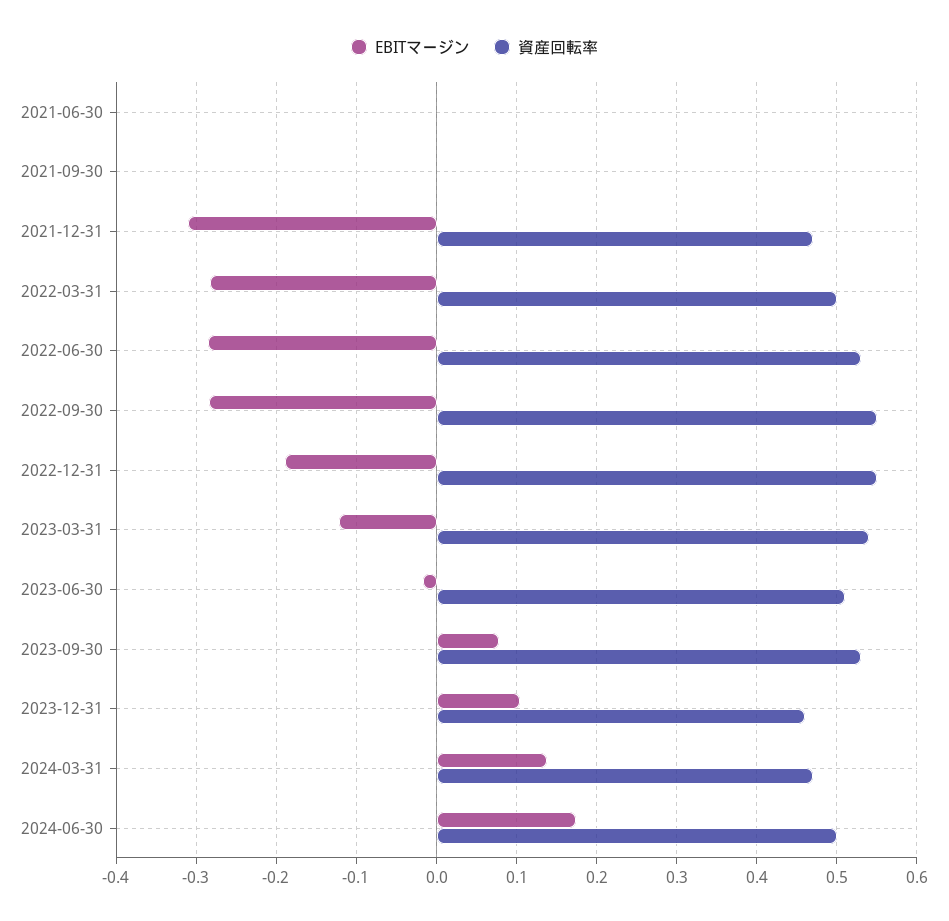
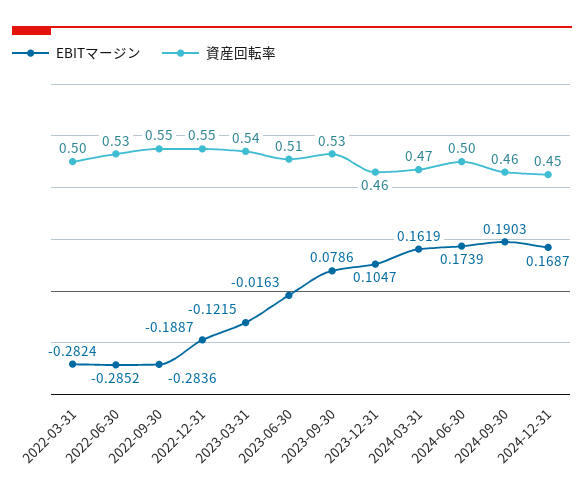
EBITマージン, 2021-06-30: 0 -> none
資産回転率, 2021-06-30: 0 -> none
EBITマージン, 2021-09-30: 0 -> none
資産回転率, 2021-09-30: 0 -> none
EBITマージン, 2021-12-31: -0.31 -> none
資産回転率, 2021-12-31: 0.47 -> none
EBITマージン, 2024-03-31: 0.14 -> 0.1619
EBITマージン, 2024-09-30: none -> 0.1903
資産回転率, 2024-09-30: none -> 0.46
EBITマージン, 2024-12-31: none -> 0.1687
資産回転率, 2024-12-31: none -> 0.45

